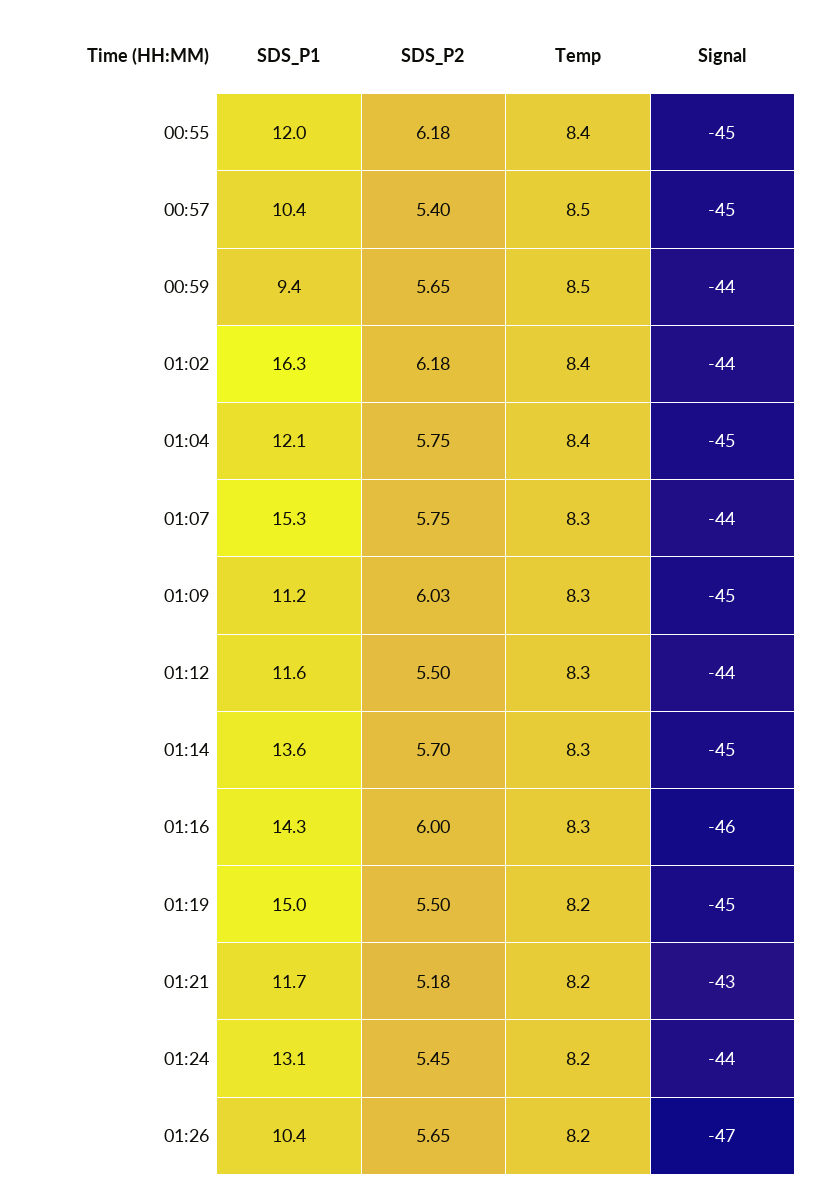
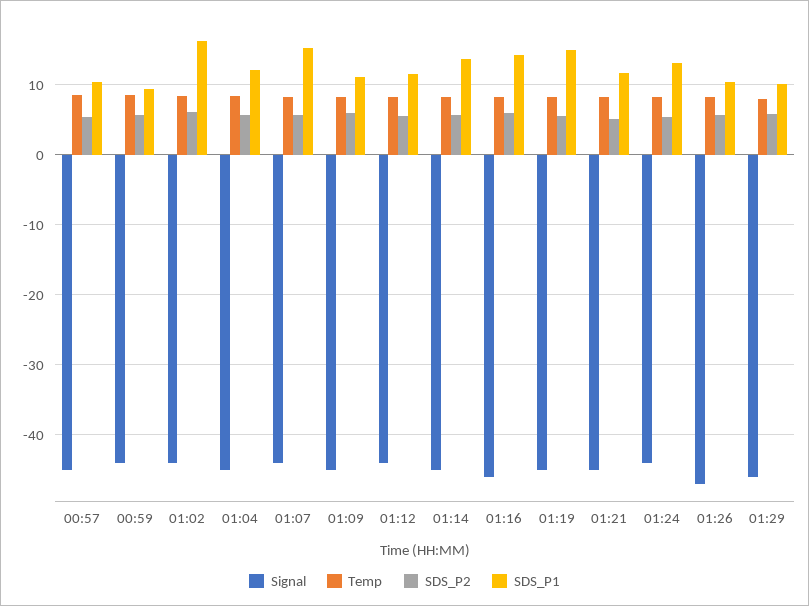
SDS_P1, 00:55: 12 -> none
SDS_P2, 00:55: 6.18 -> none
Temp, 00:55: 8.4 -> none
Signal, 00:55: -45 -> none
Signal, 01:21: -43 -> -45
Signal, 01:29: none -> -46
Temp, 01:29: none -> 8
SDS_P2, 01:29: none -> 6
SDS_P1, 01:29: none -> 10

